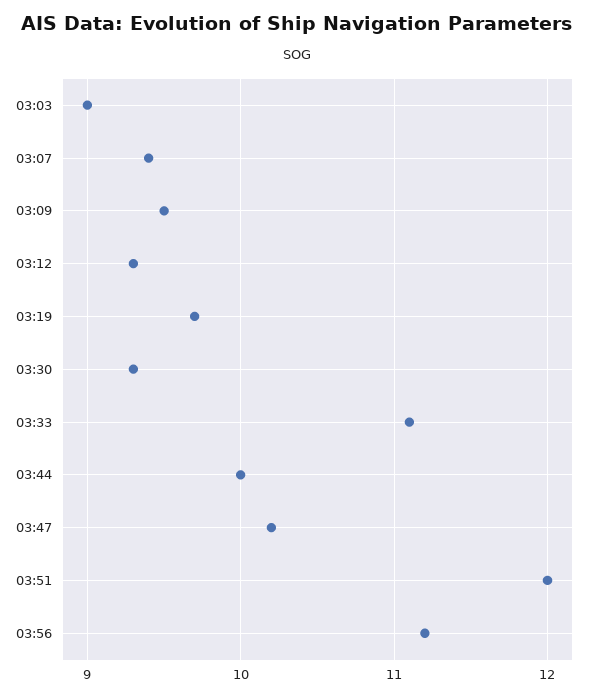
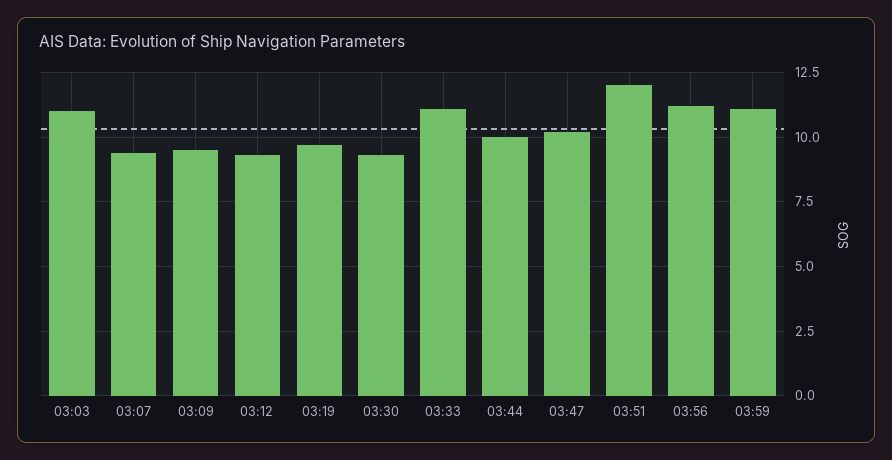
03:03: 9 -> 11
03:59: none -> 11

